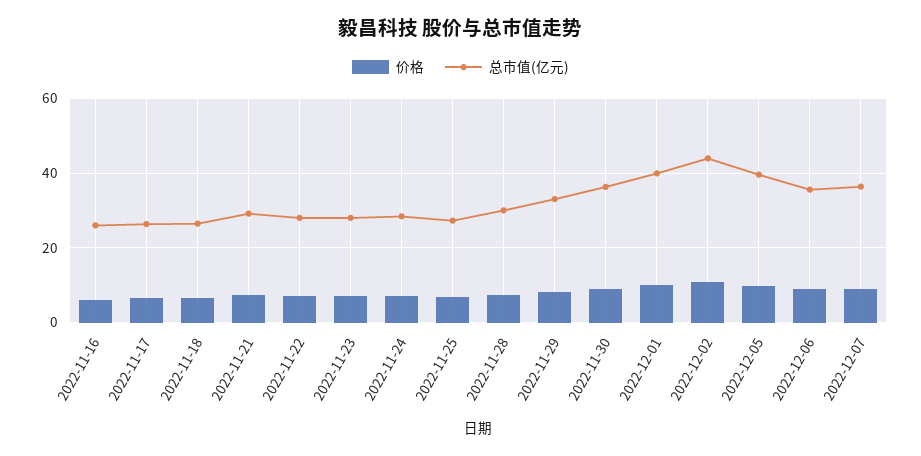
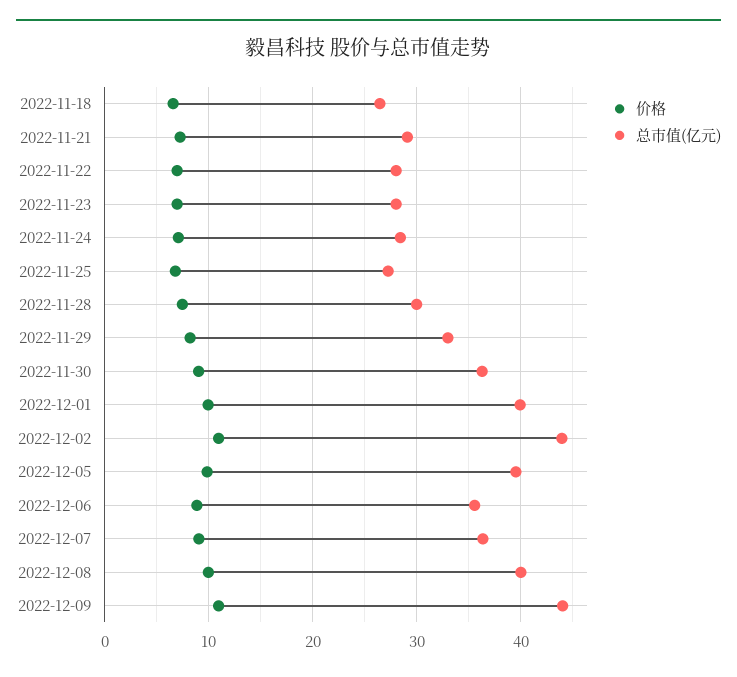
价格, 2022-11-16: 6 -> none
总市值(亿元), 2022-11-16: 26 -> none
价格, 2022-11-17: 6 -> none
总市值(亿元), 2022-11-17: 26 -> none
价格, 2022-12-08: none -> 10
总市值(亿元), 2022-12-08: none -> 40
价格, 2022-12-09: none -> 11
总市值(亿元), 2022-12-09: none -> 44

